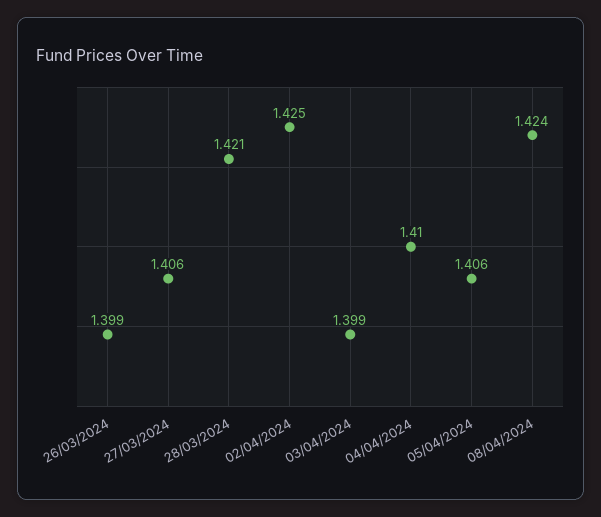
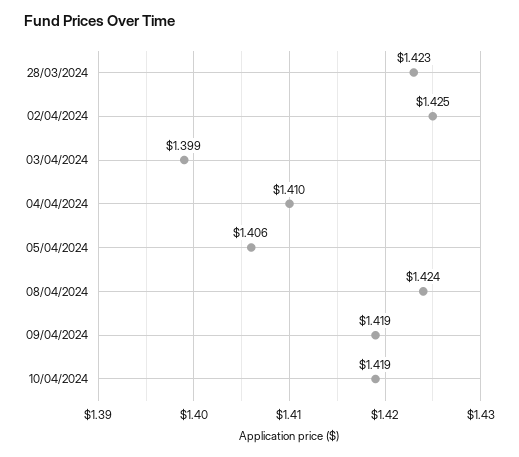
26/03/2024: 1.399 -> none
27/03/2024: 1.406 -> none
28/03/2024: 1.421 -> 1.423
09/04/2024: none -> 1.419
10/04/2024: none -> 1.419

